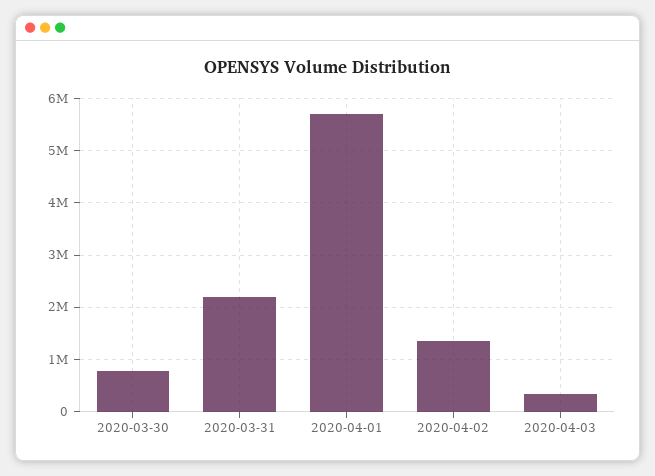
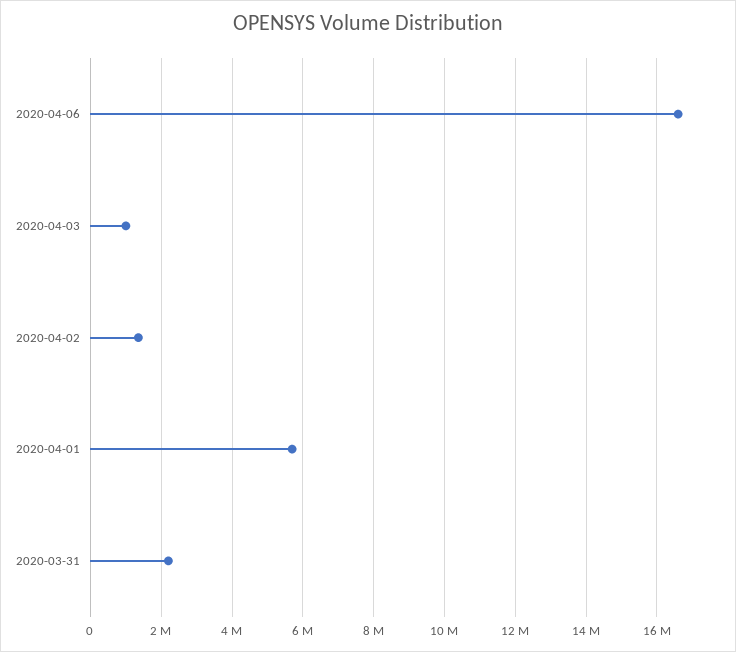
2020-03-30: 800000 -> none
2020-04-03: 400000 -> 1000000
2020-04-06: none -> 16600000

